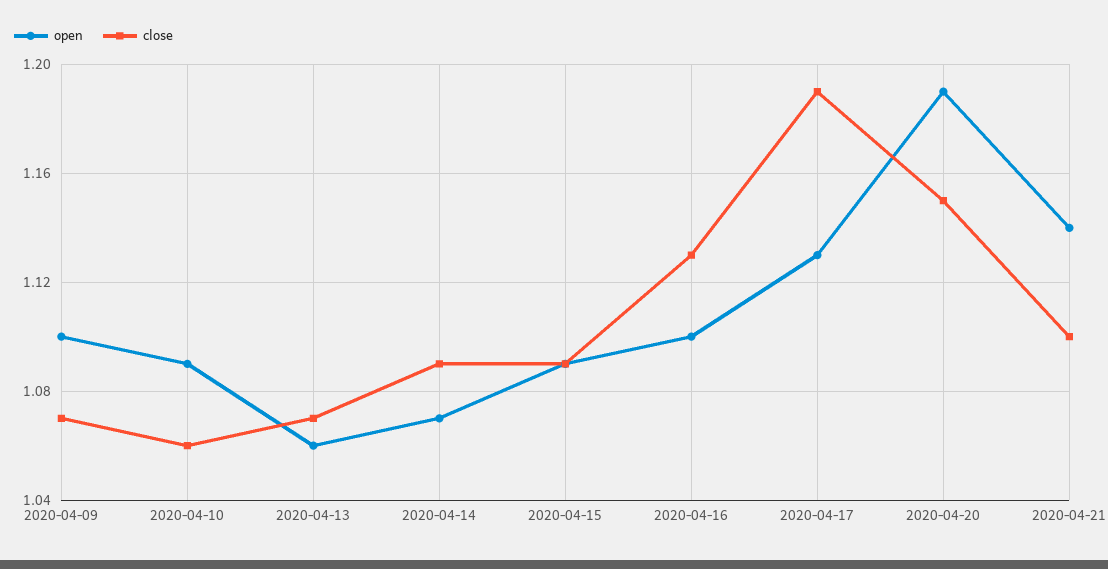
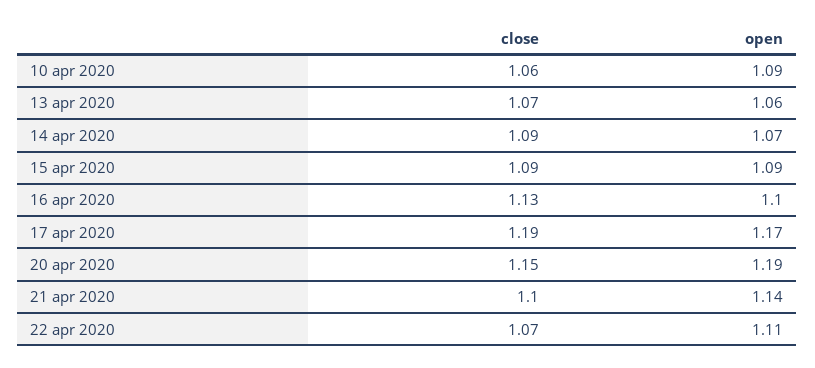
open, 2020-04-09: 1.1 -> none
close, 2020-04-09: 1.07 -> none
open, 2020-04-17: 1.13 -> 1.17
close, 22 apr 2020: none -> 1.07
open, 22 apr 2020: none -> 1.11

